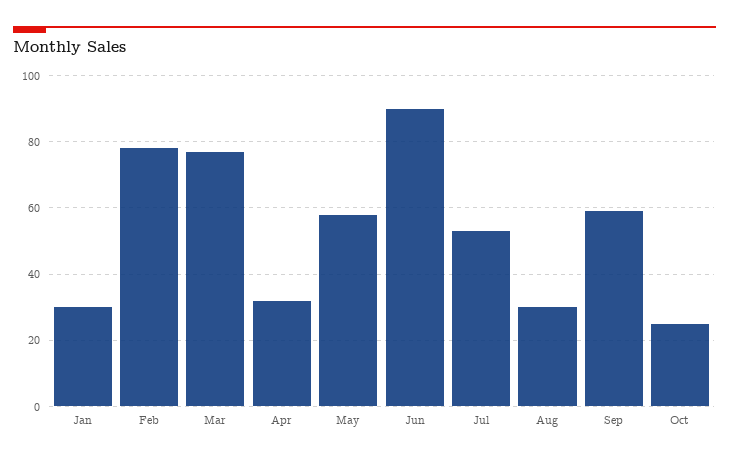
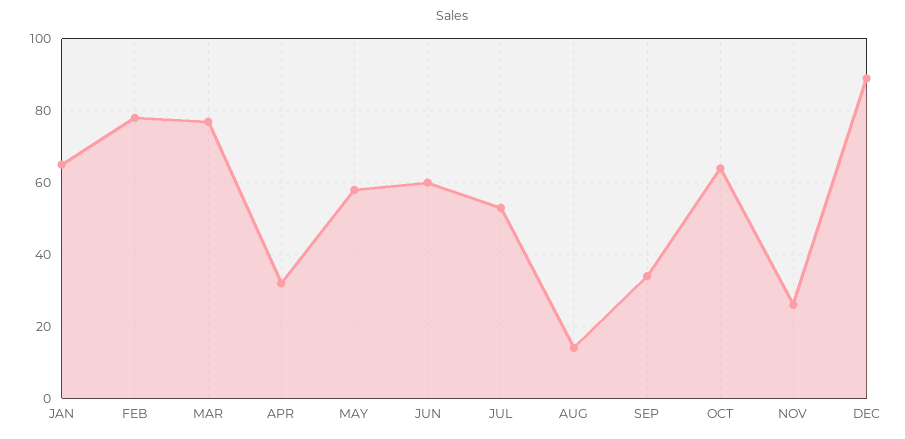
Jan: 30 -> 65
Jun: 90 -> 60
Aug: 30 -> 15
Sep: 60 -> 35
Oct: 25 -> 65
NOV: none -> 25
DEC: none -> 90

